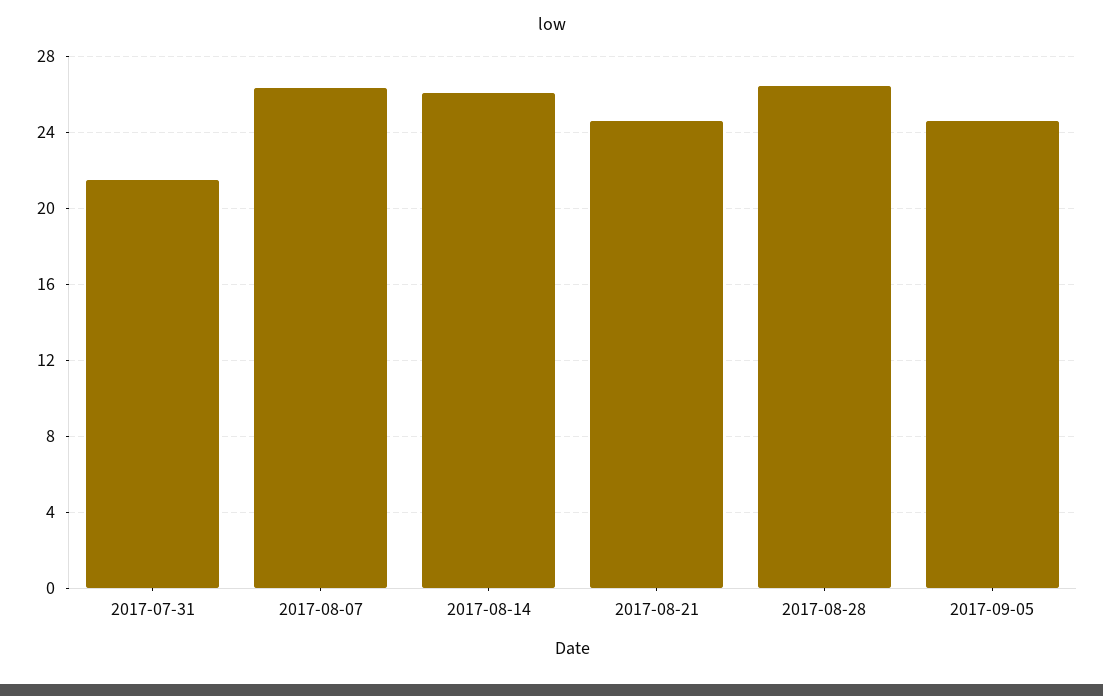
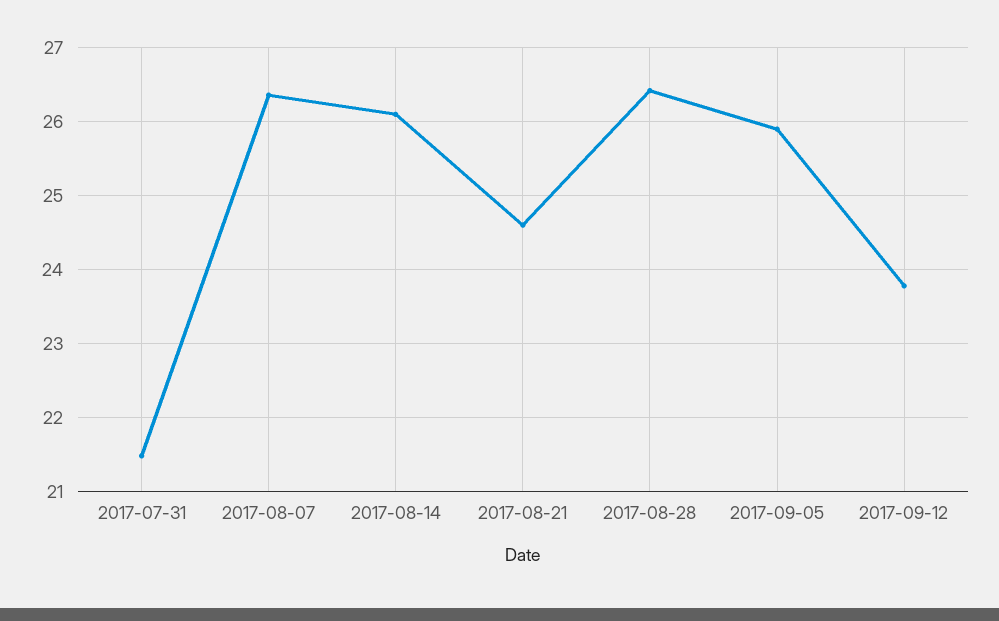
2017-09-05: 24.5 -> 25.9
2017-09-12: none -> 23.8

